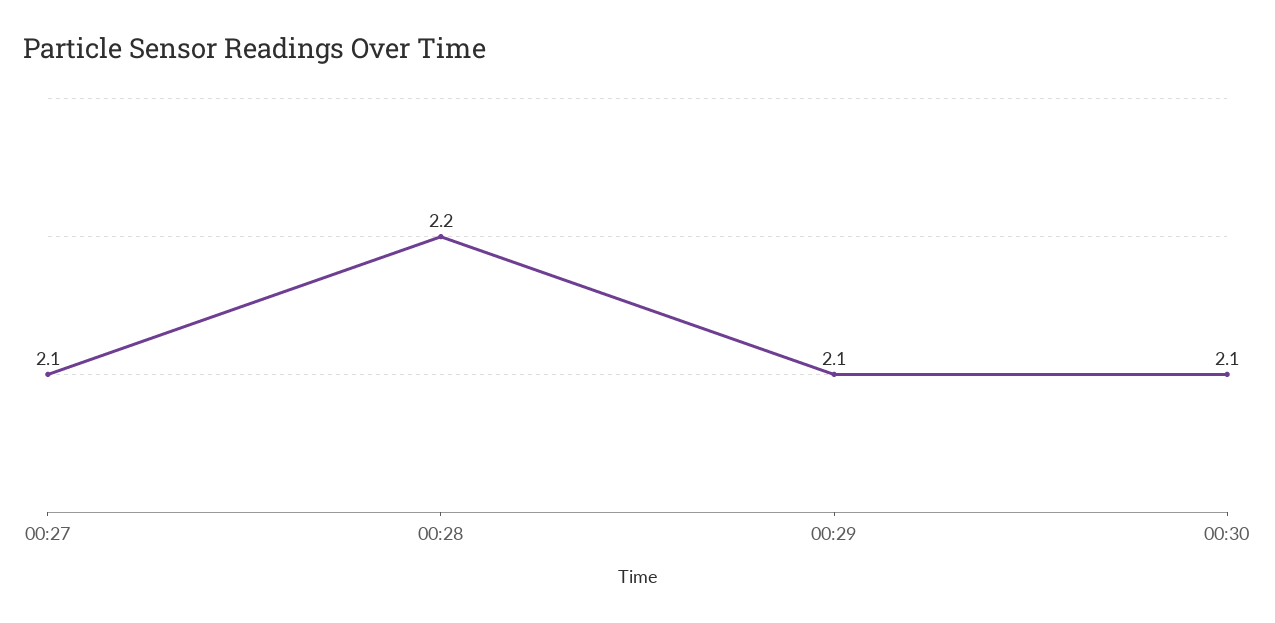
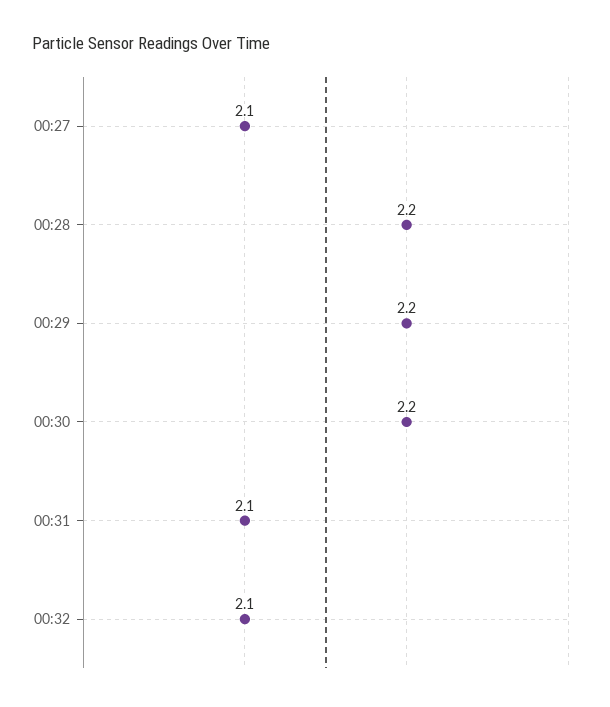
00:29: 2.1 -> 2.2
00:30: 2.1 -> 2.2
00:31: none -> 2.1
00:32: none -> 2.1

